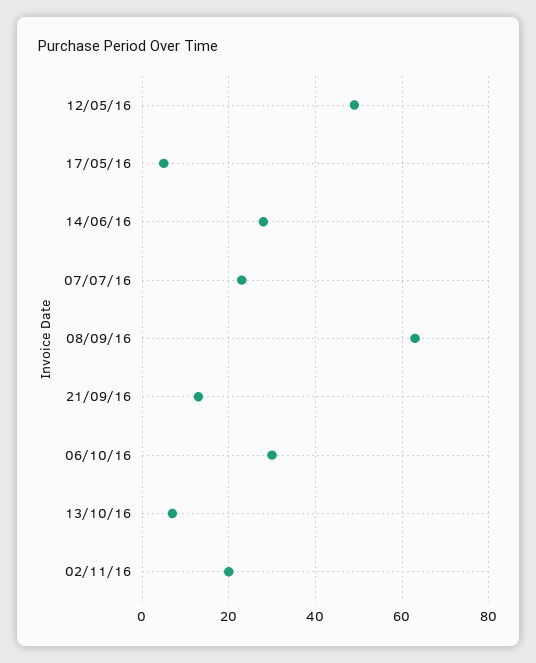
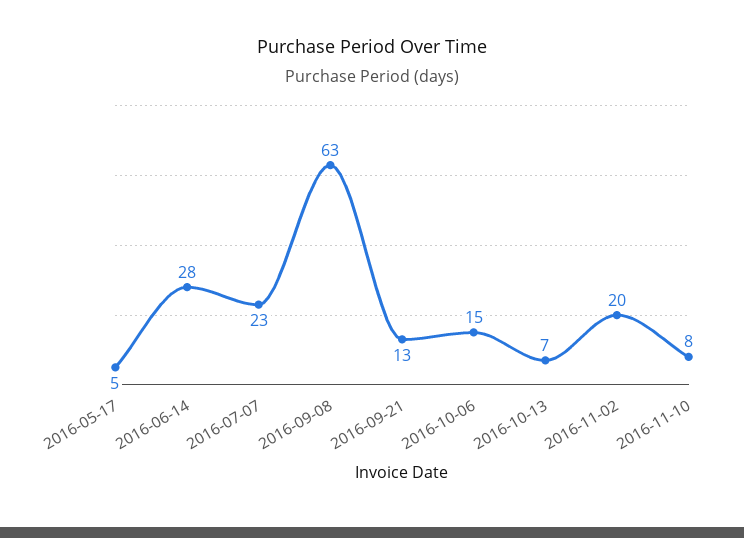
12/05/16: 50 -> none
06/10/16: 30 -> 15
2016-11-10: none -> 8

